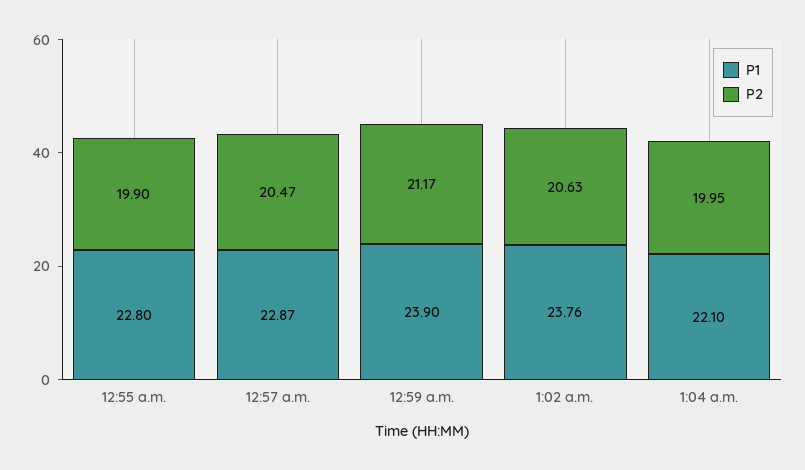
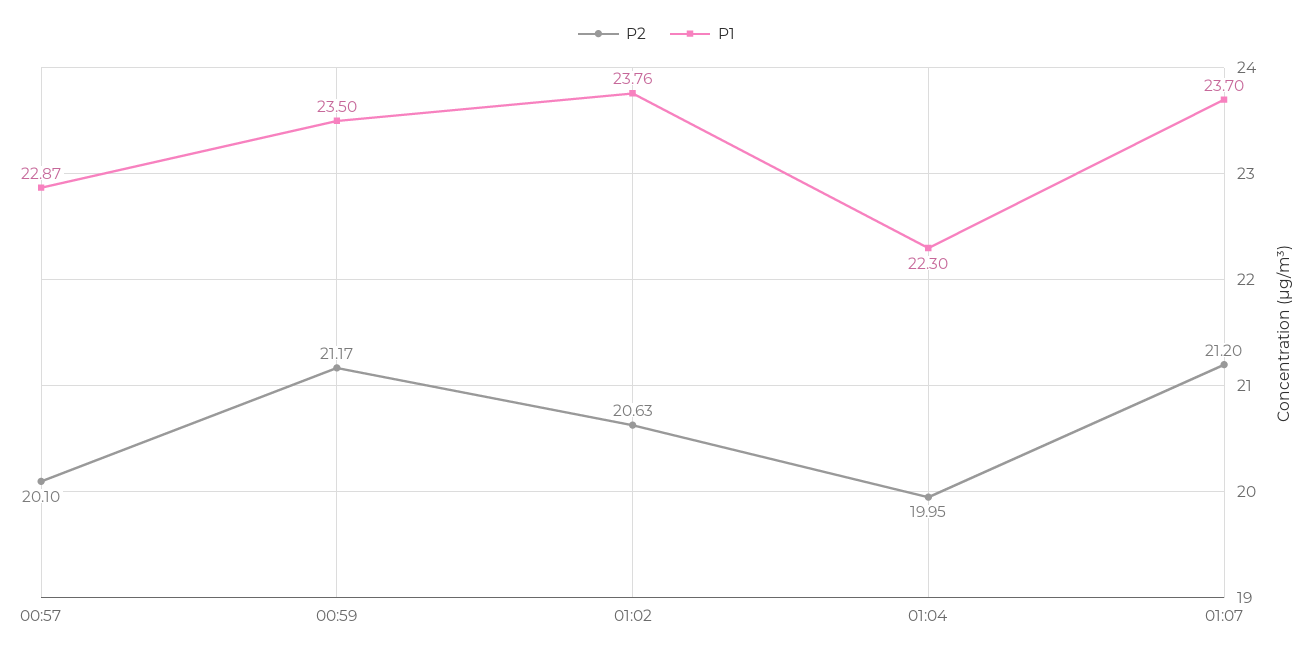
P1, 12:55 a.m.: 22.8 -> none
P2, 12:55 a.m.: 19.9 -> none
P2, 12:57 a.m.: 20.47 -> 20.1
P1, 12:59 a.m.: 23.9 -> 23.5
P1, 1:04 a.m.: 22.1 -> 22.3
P2, 01:07: none -> 21.2
P1, 01:07: none -> 23.7

